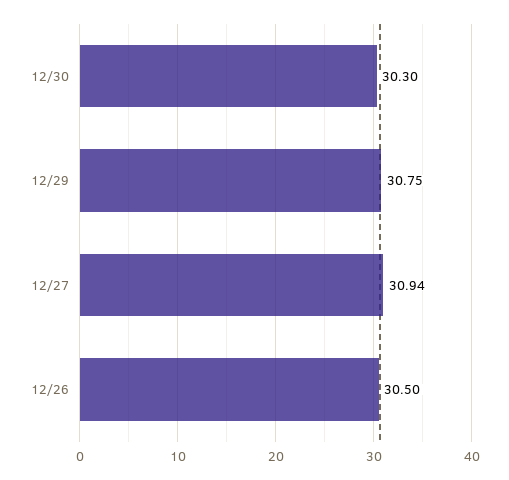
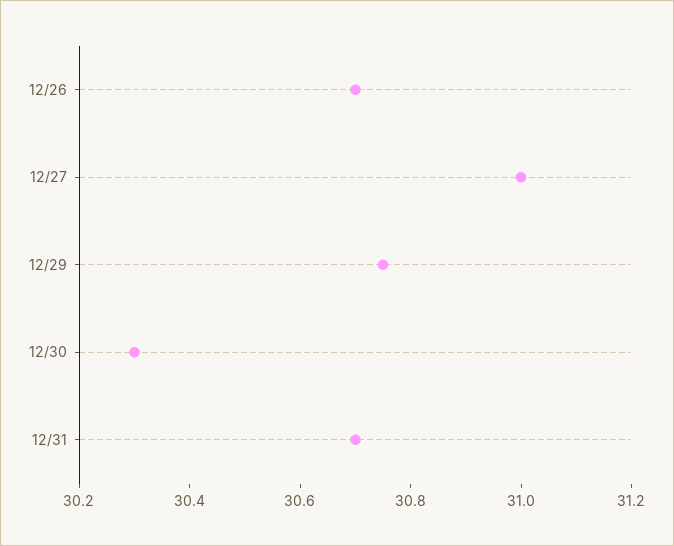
12/27: 30.94 -> 31
12/26: 30.5 -> 30.7
12/31: none -> 30.7

